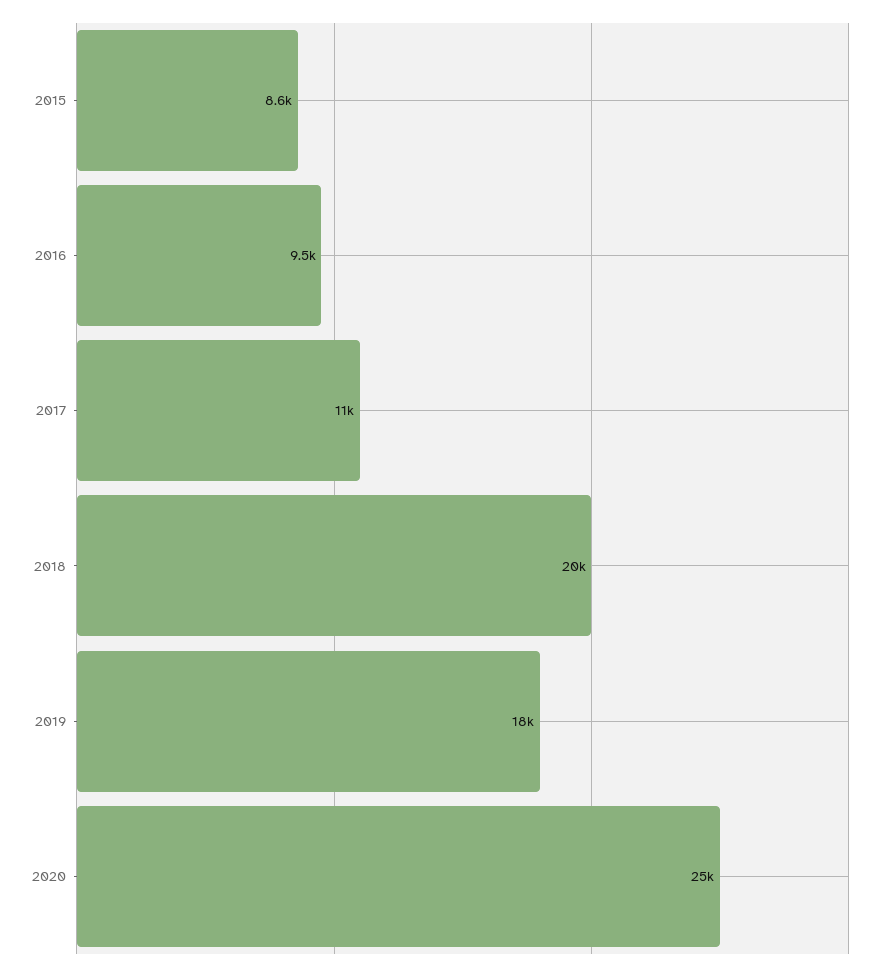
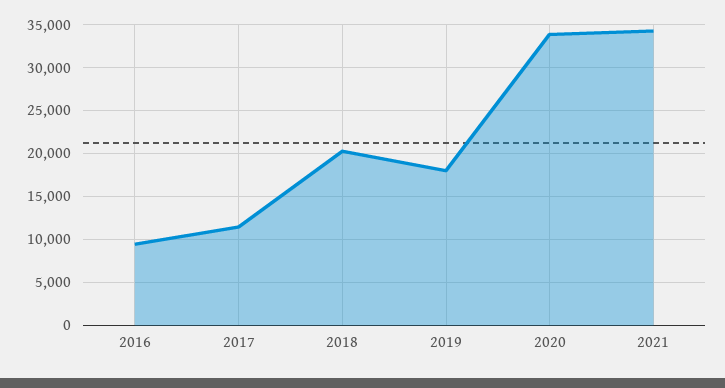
2015: 8600 -> none
2020: 25000 -> 34000
2021: none -> 34000

